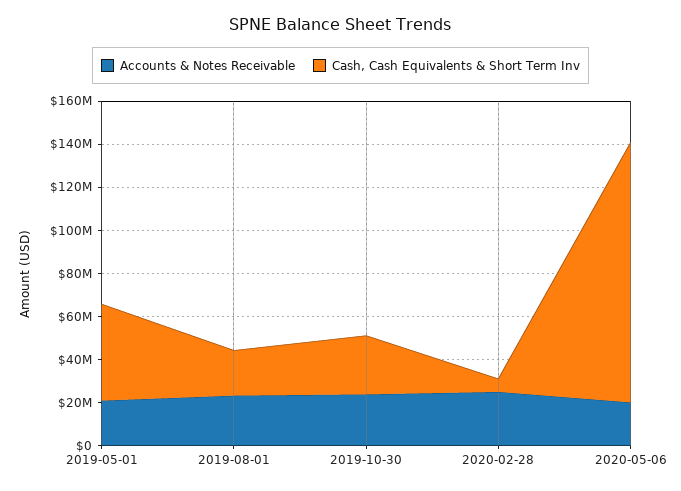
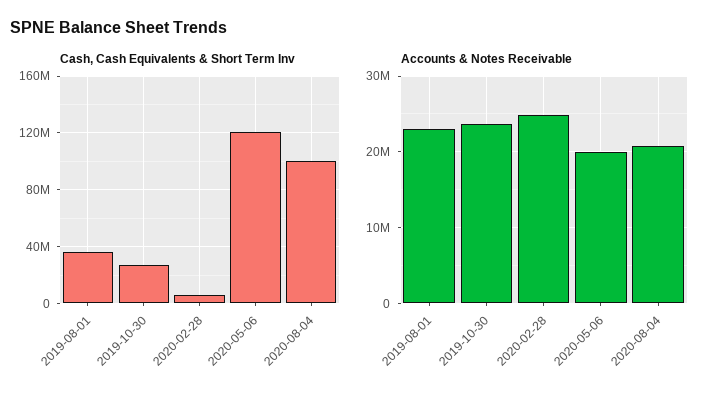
Accounts & Notes Receivable, 2019-05-01: 20000000 -> none
Cash, Cash Equivalents & Short Term Inv, 2019-05-01: 45000000 -> none
Cash, Cash Equivalents & Short Term Inv, 2019-08-01: 20000000 -> 35000000
Cash, Cash Equivalents & Short Term Inv, 2020-08-04: none -> 100000000
Accounts & Notes Receivable, 2020-08-04: none -> 21000000

